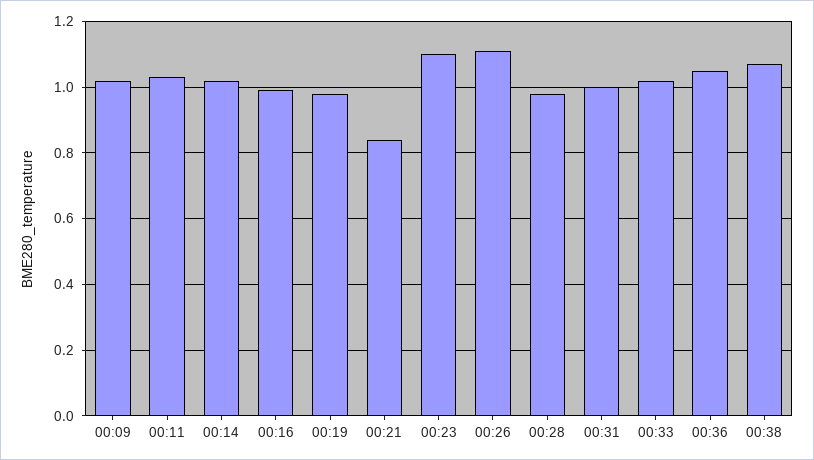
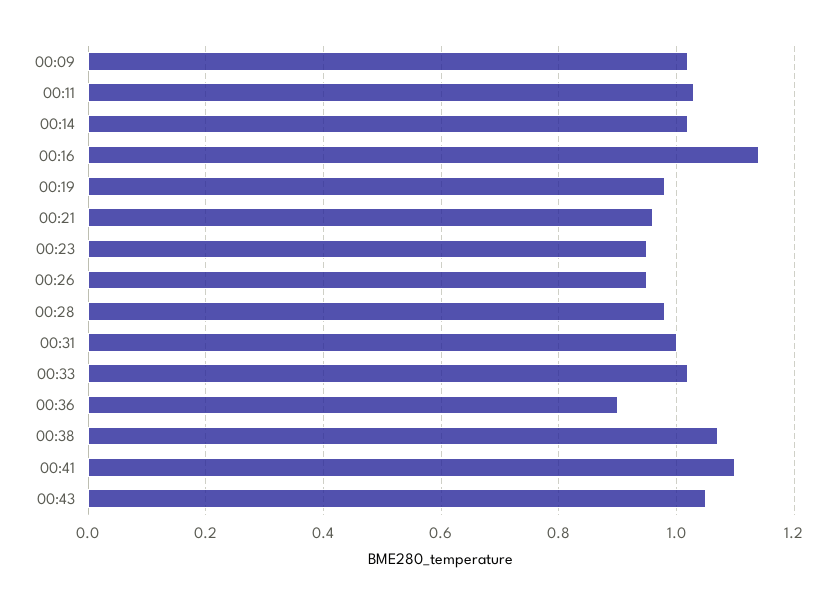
00:16: 1 -> 1.15
00:21: 0.85 -> 0.95
00:23: 1.1 -> 0.95
00:26: 1.1 -> 0.95
00:36: 1.05 -> 0.9
00:41: none -> 1.1
00:43: none -> 1.05

